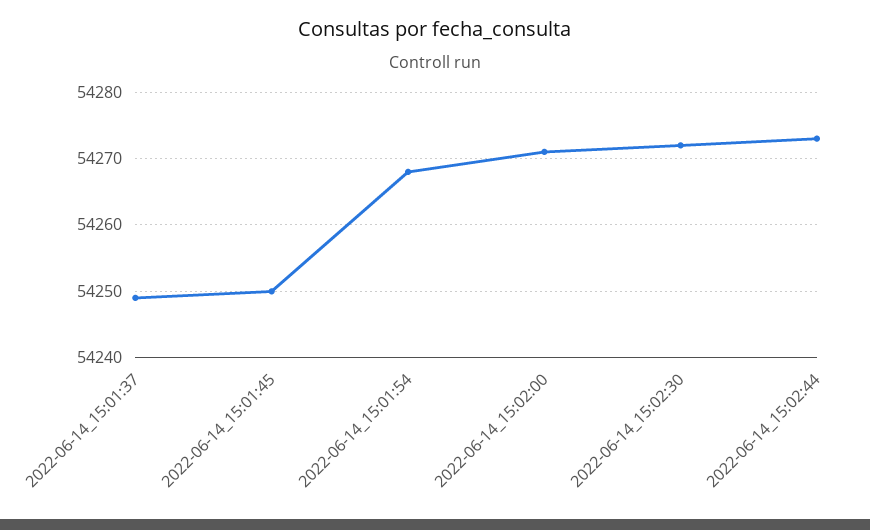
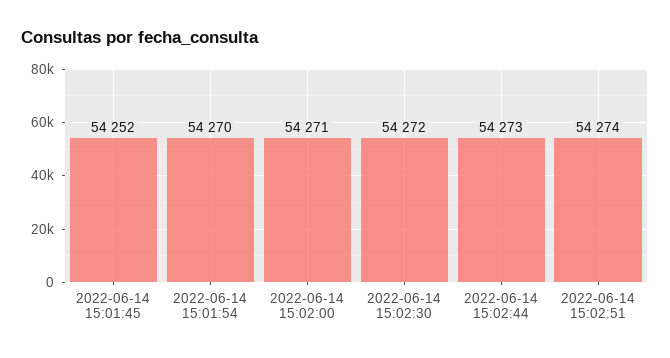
2022-06-14_15:01:37: 54249 -> none
2022-06-14_15:01:45: 54250 -> 54252
2022-06-14_15:01:54: 54268 -> 54270
2022-06-14 15:02:51: none -> 54274

